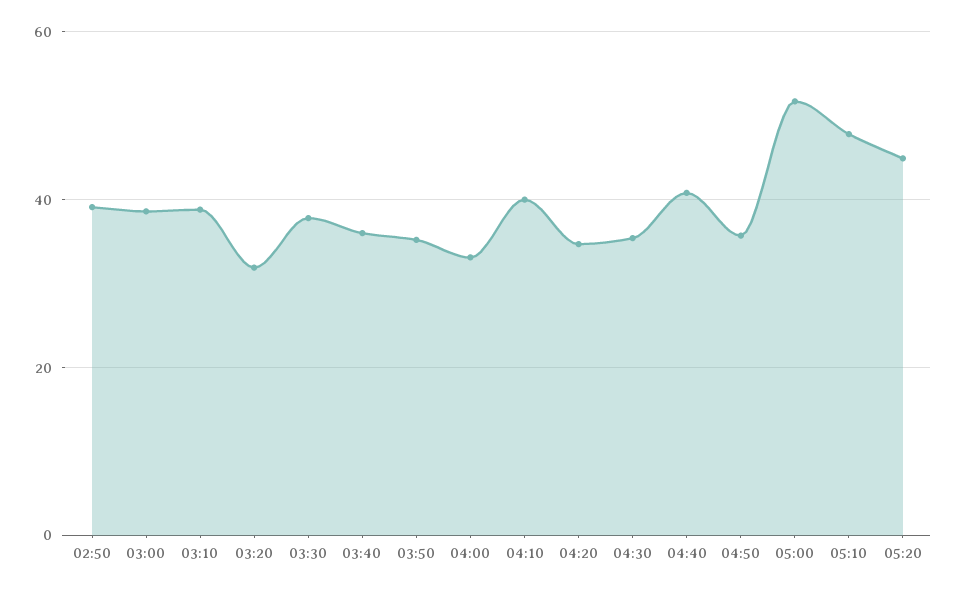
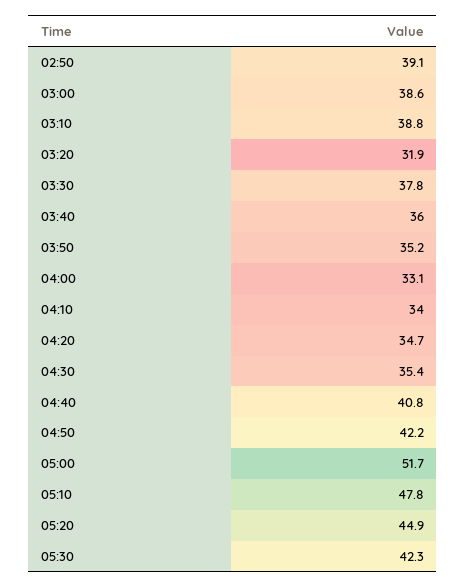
04:10: 40 -> 34
04:50: 36 -> 42.2
05:30: none -> 42.3

